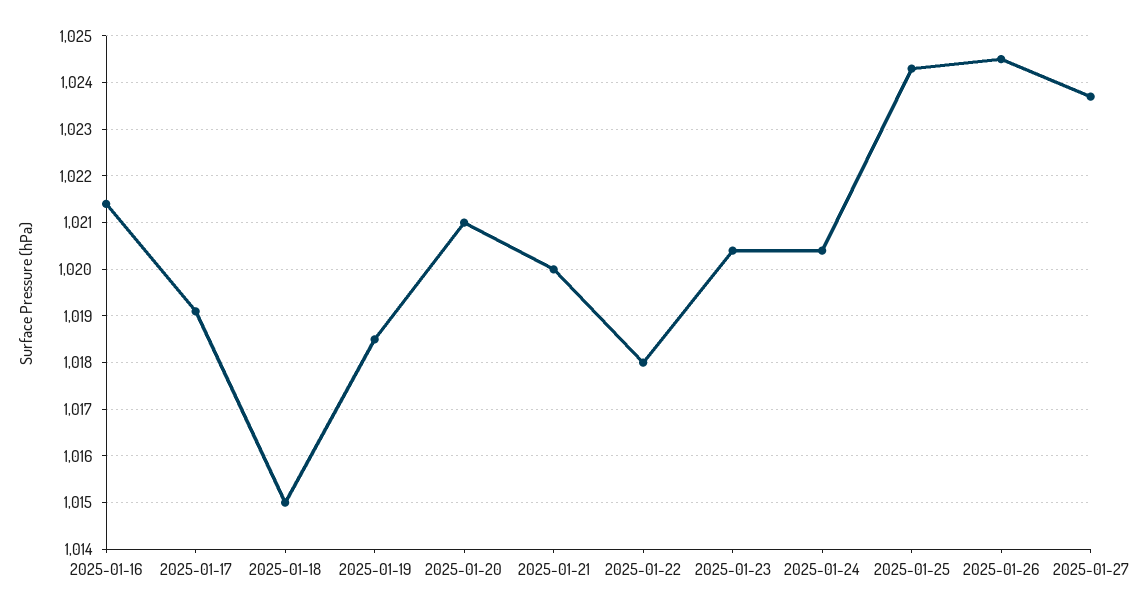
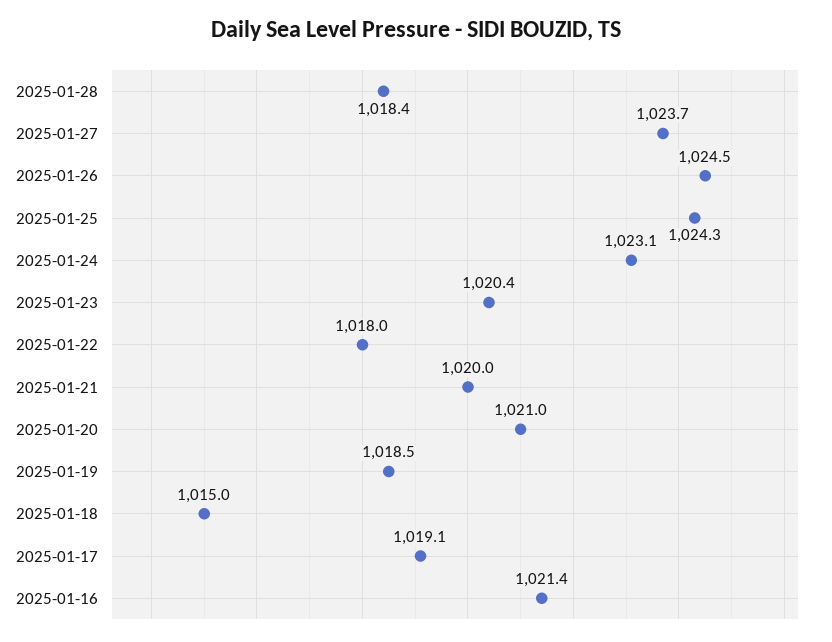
2025-01-24: 1020.5 -> 1023.1
2025-01-28: none -> 1018.4

